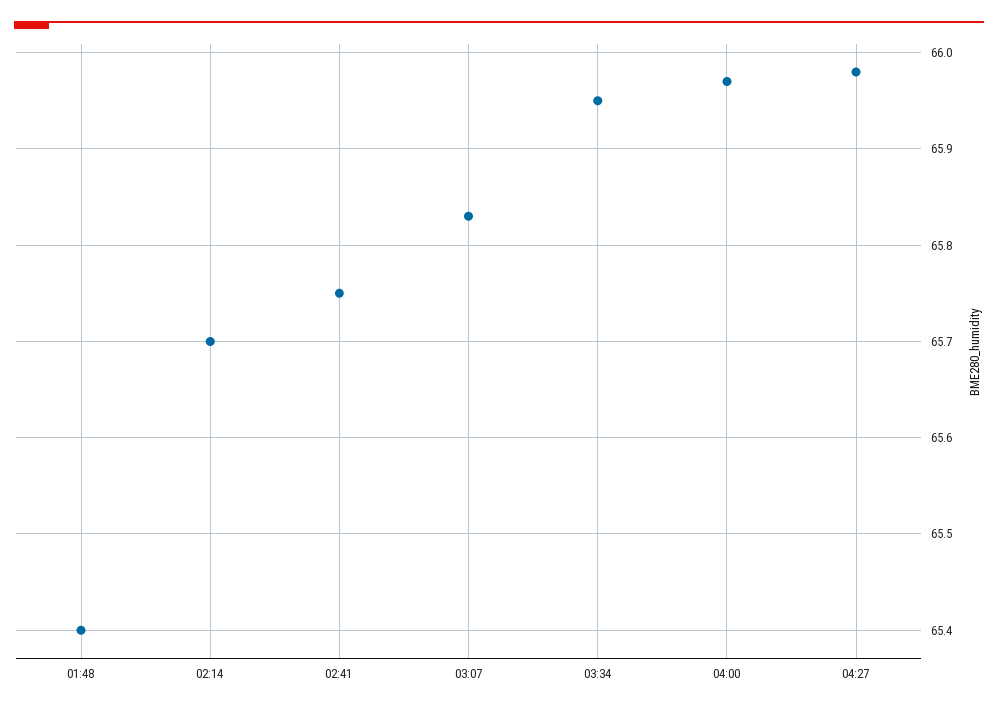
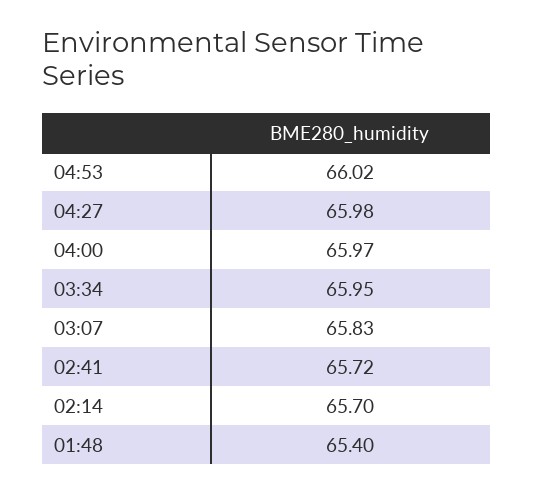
02:41: 65.75 -> 65.72
04:53: none -> 66.02

